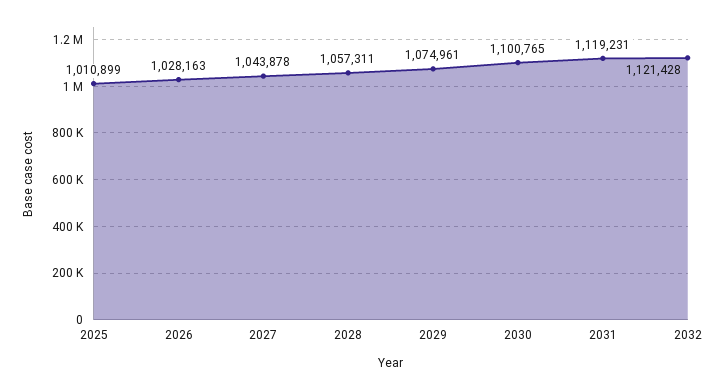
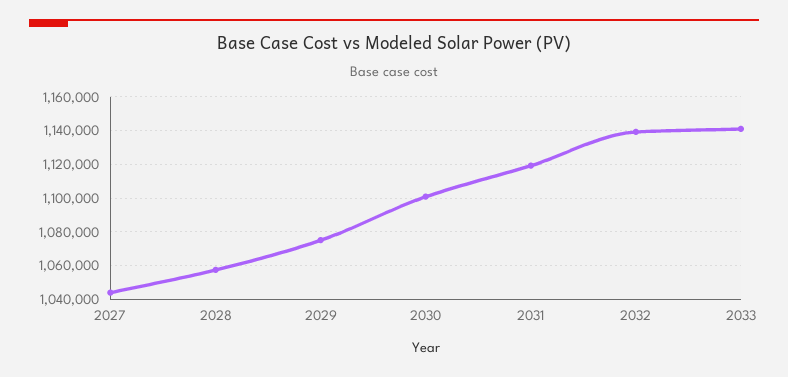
2025: 1010899 -> none
2026: 1028163 -> none
2032: 1121428 -> 1140000
2033: none -> 1140000

